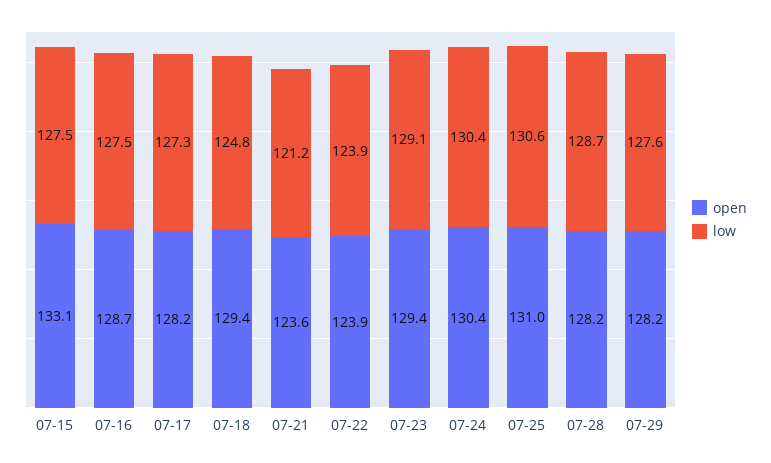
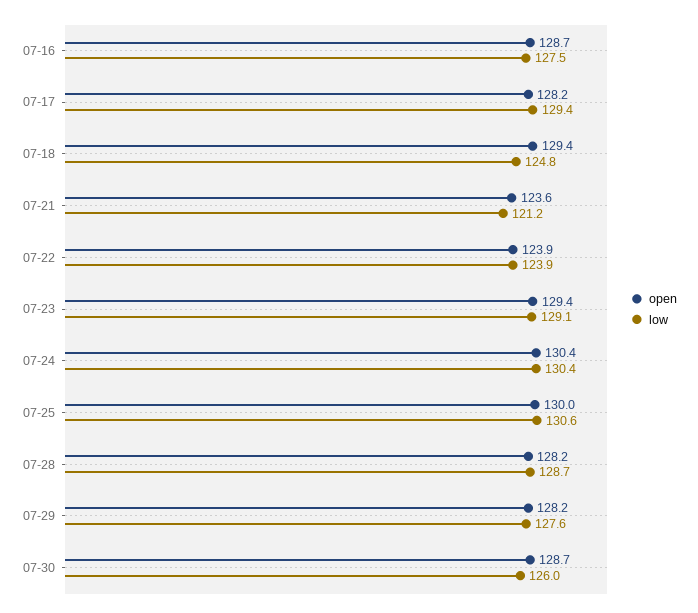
open, 07-15: 133.1 -> none
low, 07-15: 127.5 -> none
low, 07-17: 127.3 -> 129.4
open, 07-25: 131 -> 130
open, 07-30: none -> 128.7
low, 07-30: none -> 126

